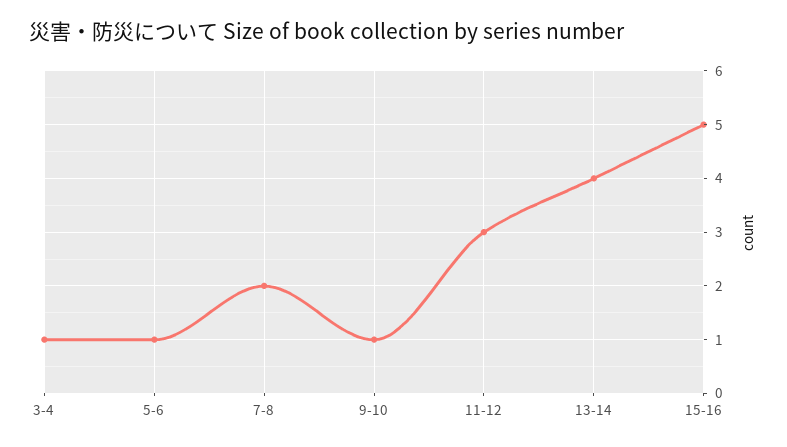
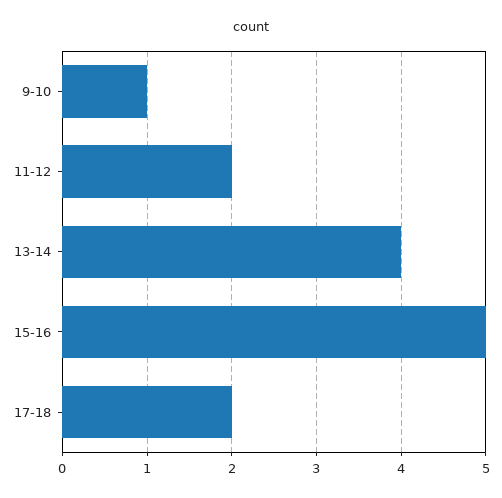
3-4: 1 -> none
5-6: 1 -> none
7-8: 2 -> none
11-12: 3 -> 2
17-18: none -> 2

